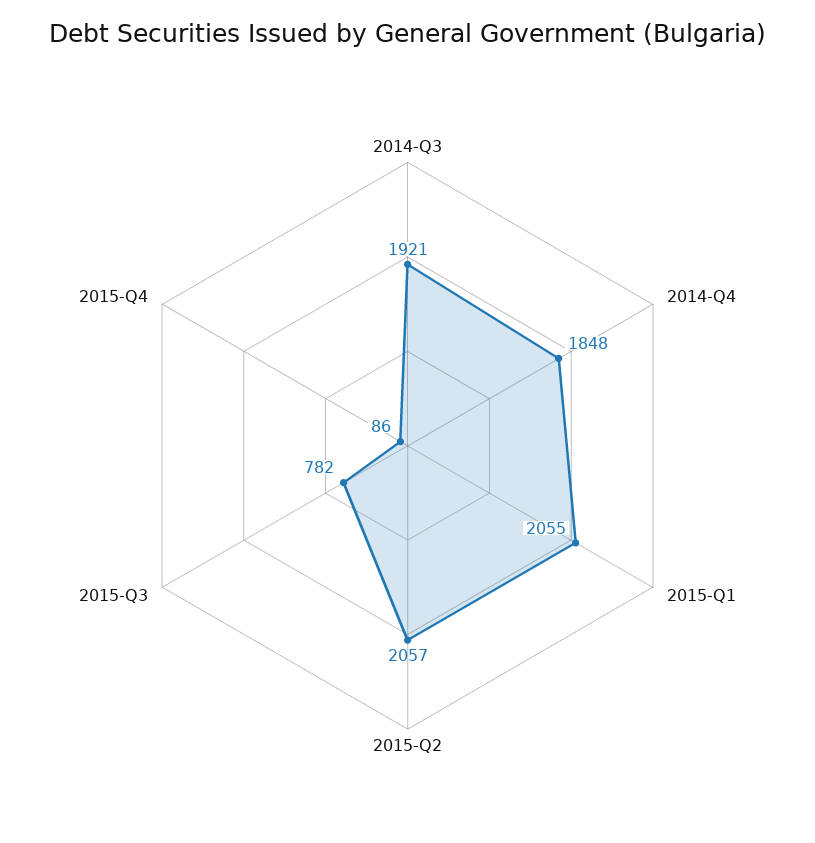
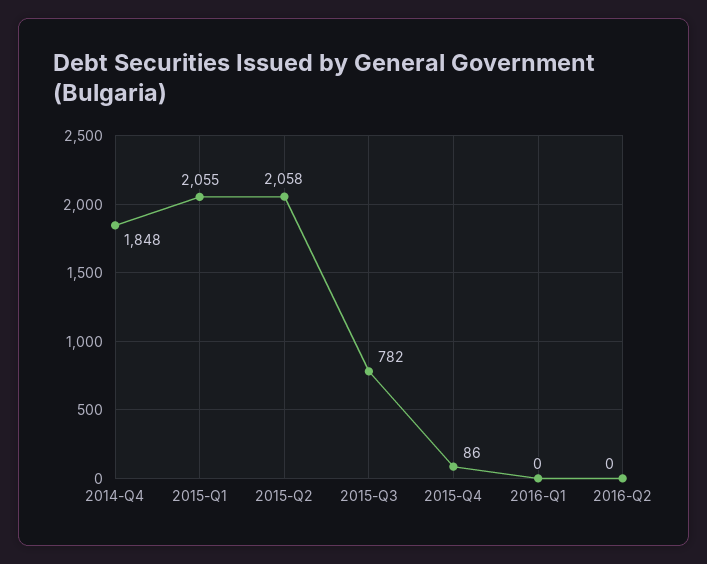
2014-Q3: 1921 -> none
2015-Q2: 2057 -> 2058
2016-Q1: none -> 0
2016-Q2: none -> 0

